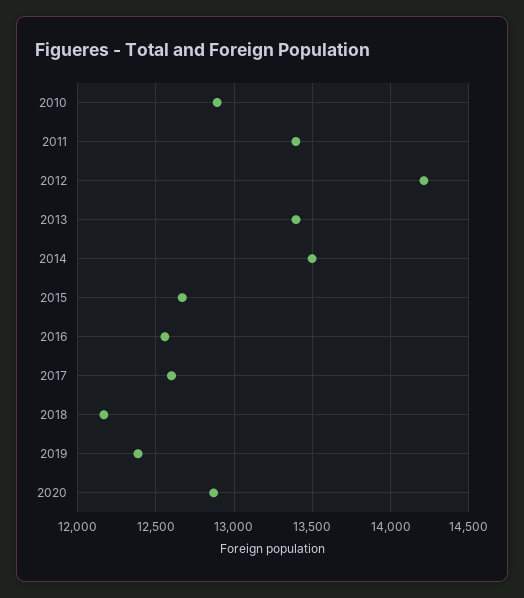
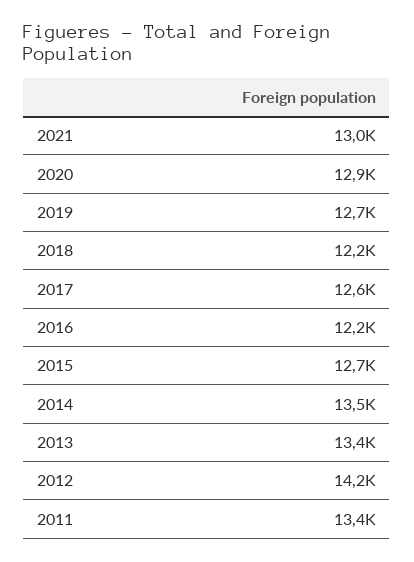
2010: 12900 -> none
2016: 12550 -> 12200
2019: 12400 -> 12700
2021: none -> 13000

